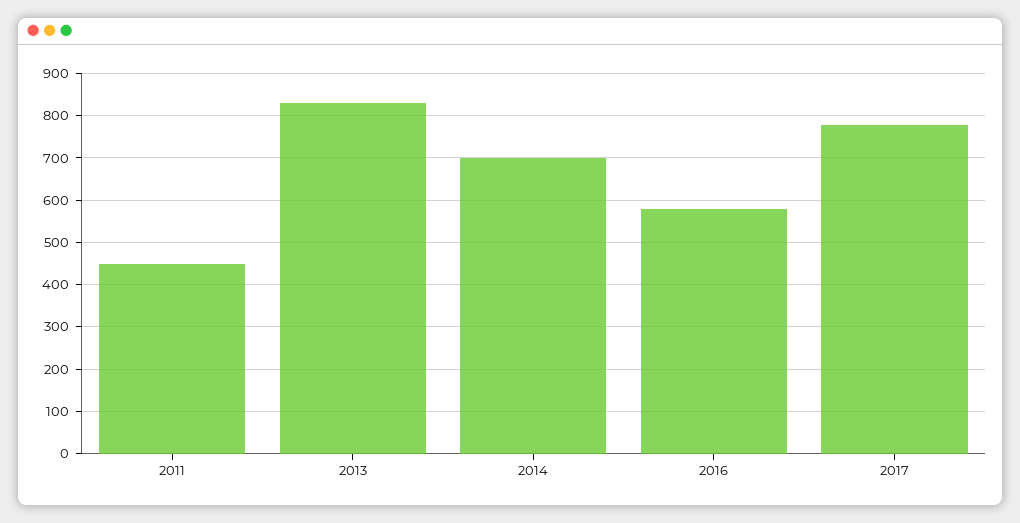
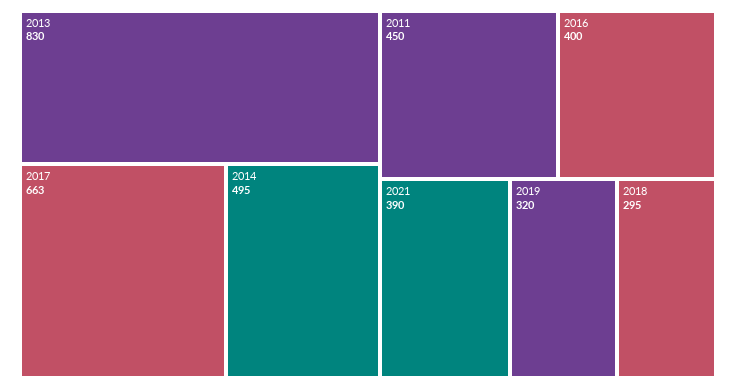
2014: 700 -> 495
2016: 580 -> 400
2017: 780 -> 663
2021: none -> 390
2019: none -> 320
2018: none -> 295

